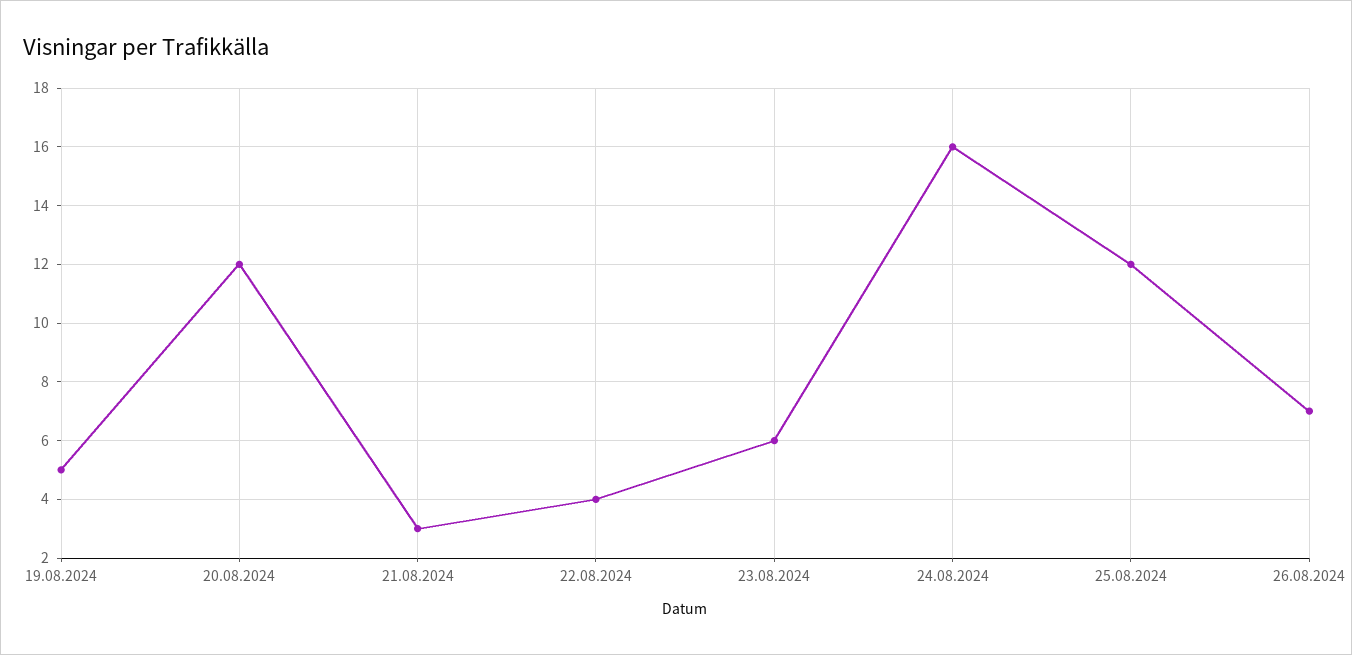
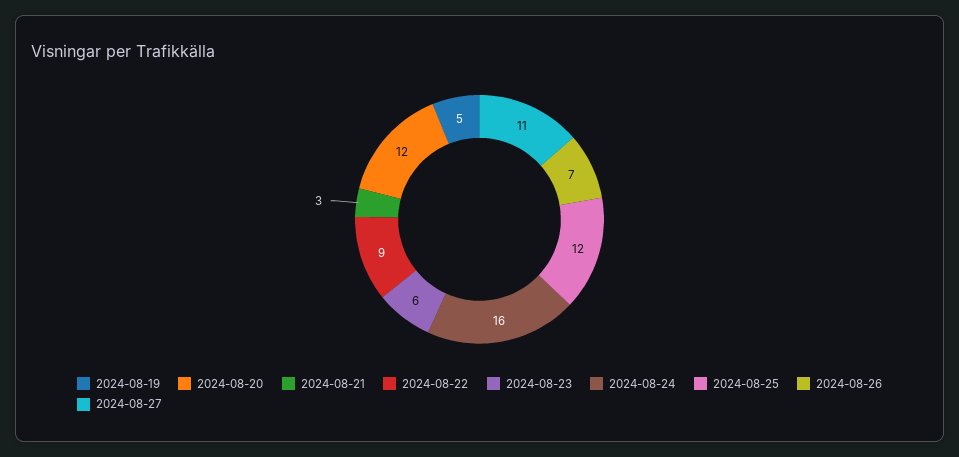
22.08.2024: 4 -> 9
2024-08-27: none -> 11

